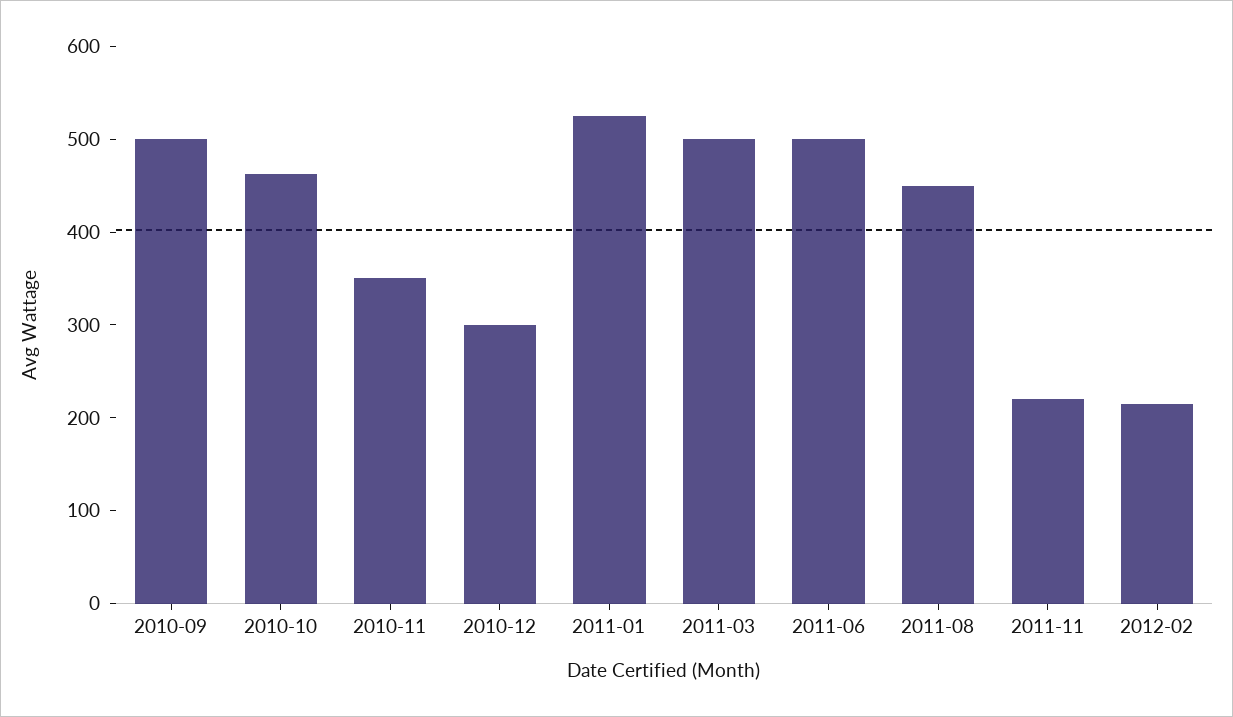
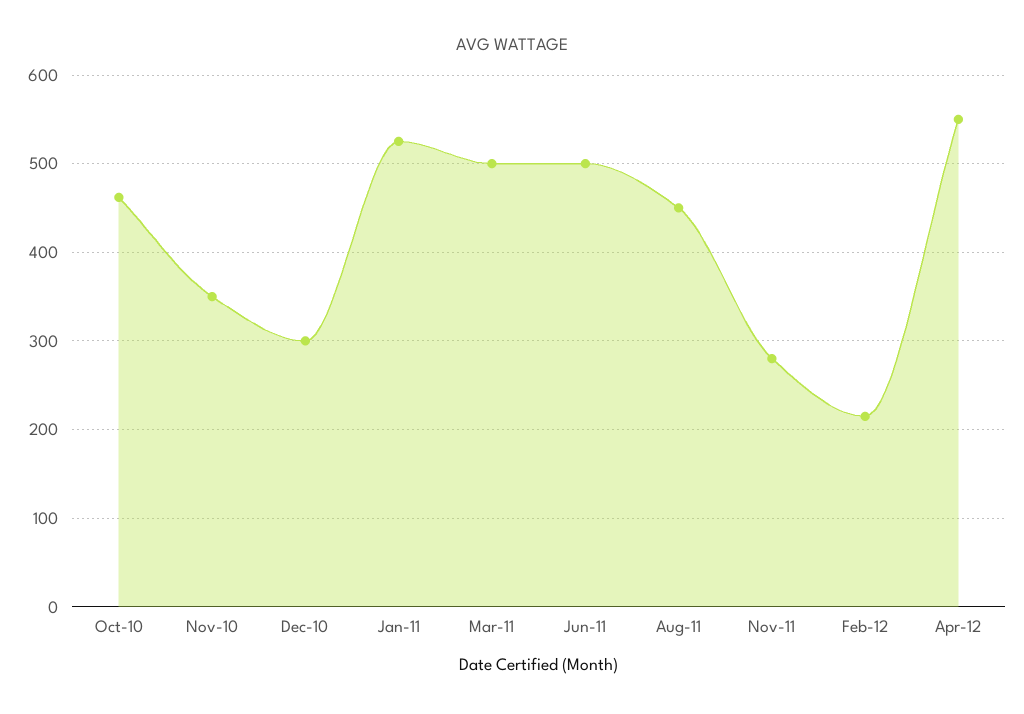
2010-09: 500 -> none
2011-11: 220 -> 280
Apr-12: none -> 550

